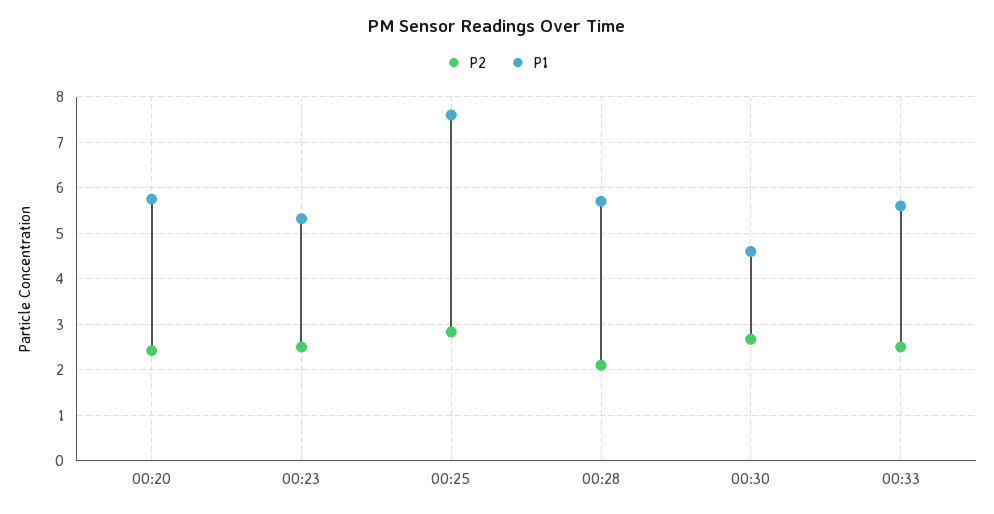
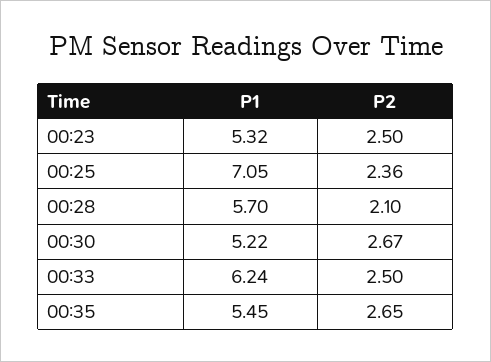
P2, 00:20: 2.4 -> none
P1, 00:20: 5.8 -> none
P2, 00:25: 2.8 -> 2.36
P1, 00:25: 7.6 -> 7.05
P1, 00:30: 4.6 -> 5.22
P1, 00:33: 5.6 -> 6.24
P1, 00:35: none -> 5.45
P2, 00:35: none -> 2.65

